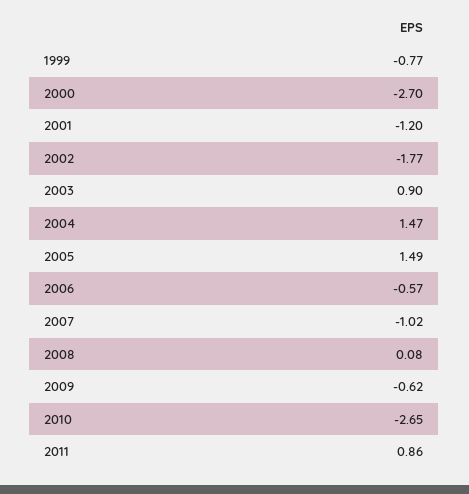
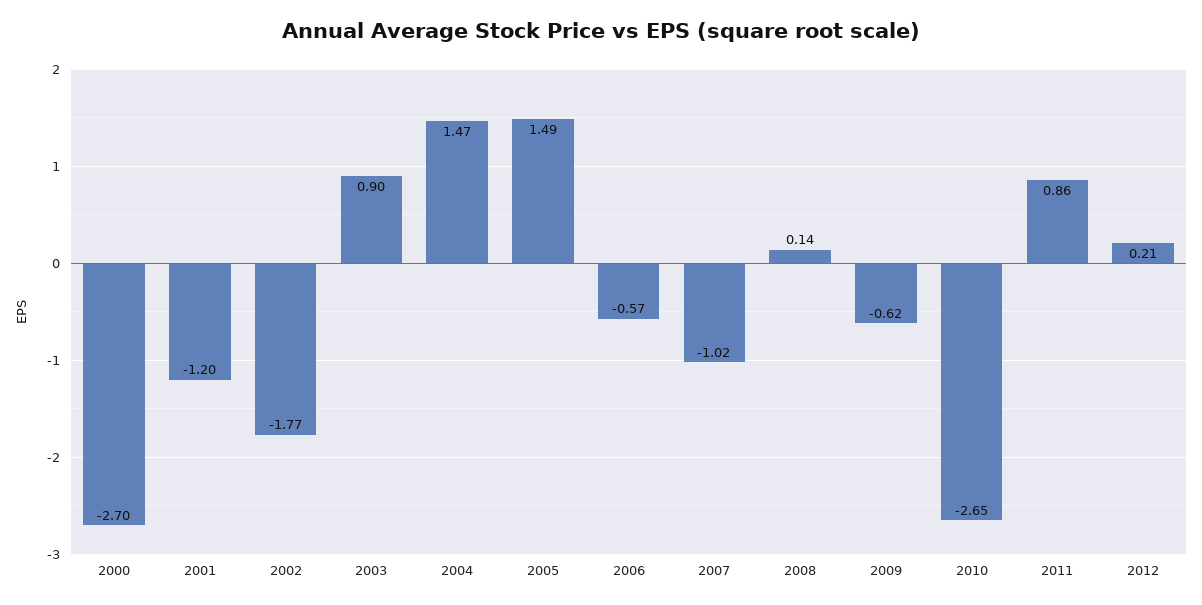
1999: -0.77 -> none
2008: 0.08 -> 0.14
2012: none -> 0.21

